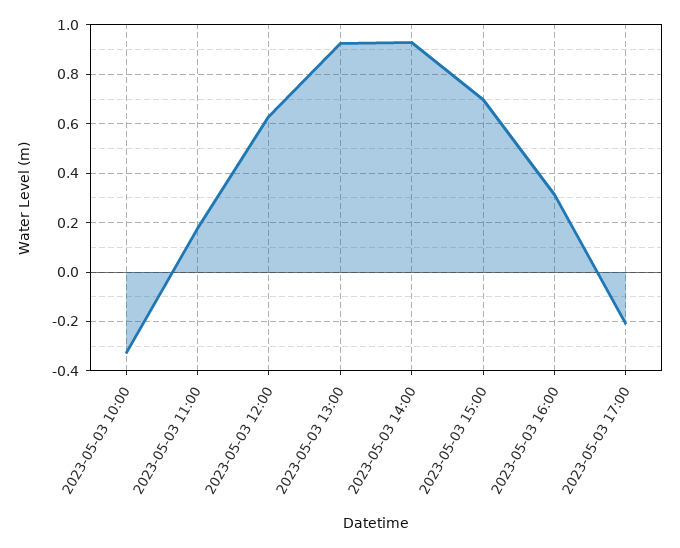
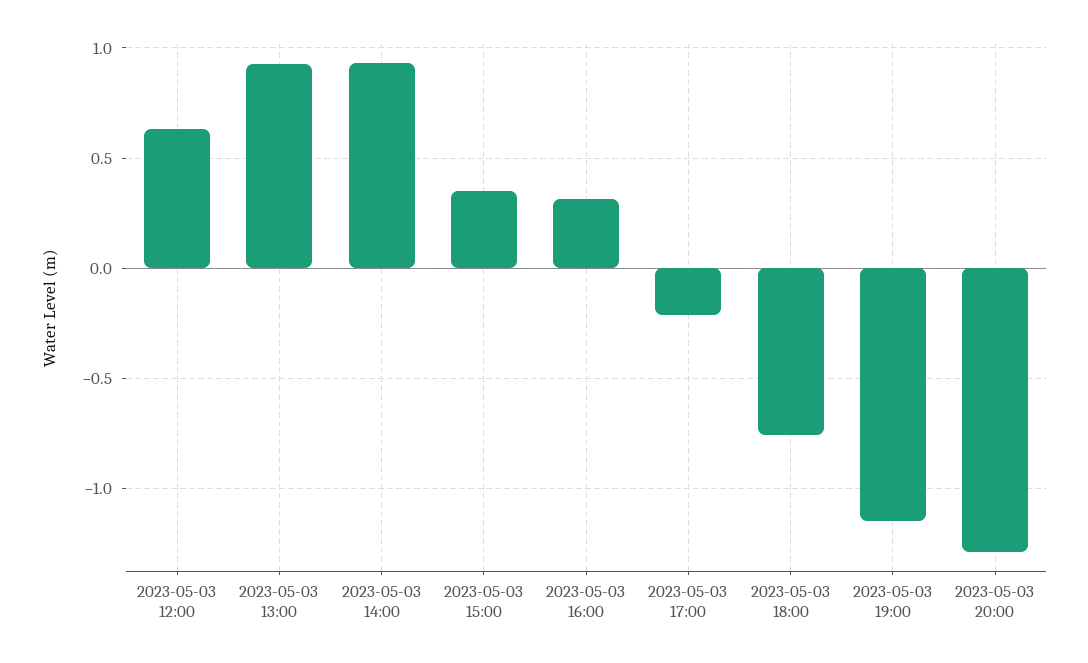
2023-05-03 10:00: -0.325 -> none
2023-05-03 11:00: 0.175 -> none
2023-05-03 15:00: 0.7 -> 0.35
2023-05-03 18:00: none -> -0.75
2023-05-03 19:00: none -> -1.15
2023-05-03 20:00: none -> -1.3

